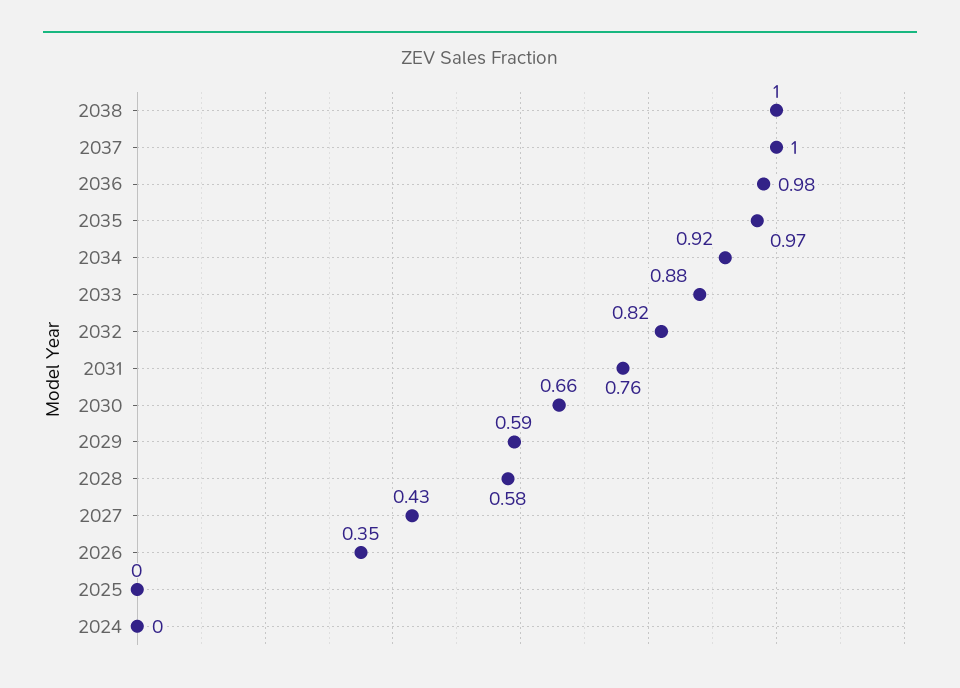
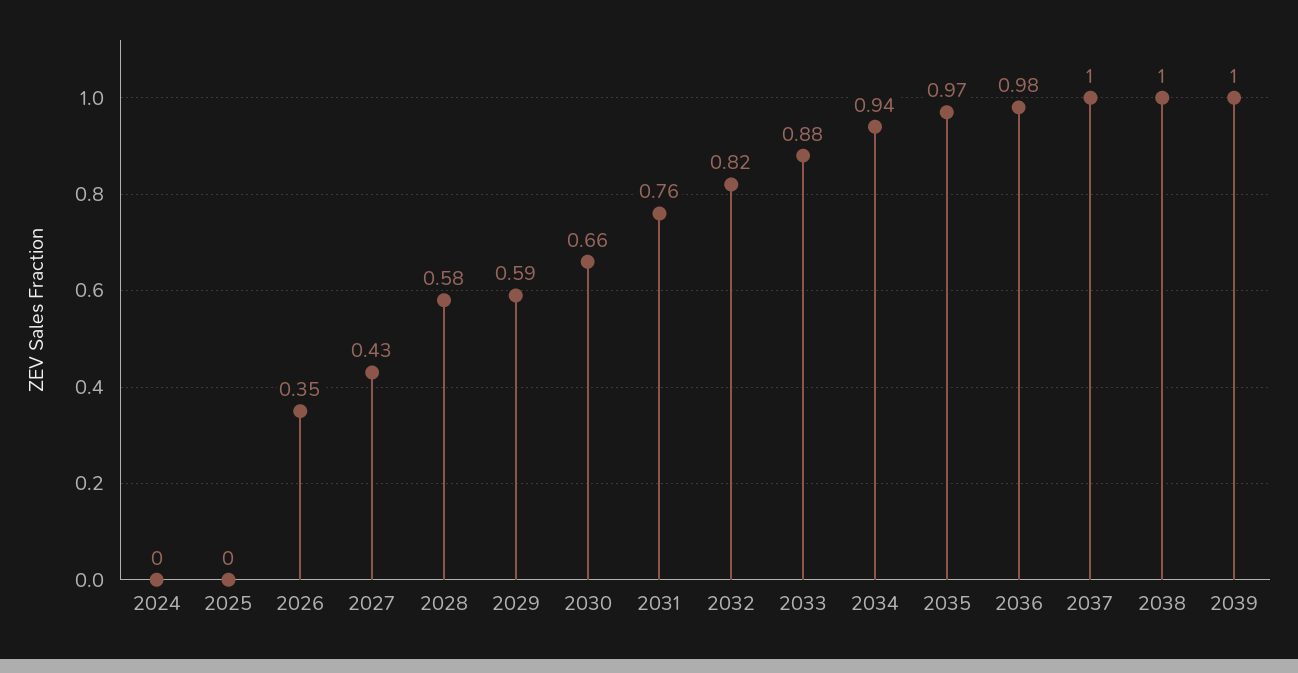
2034: 0.92 -> 0.94
2039: none -> 1

